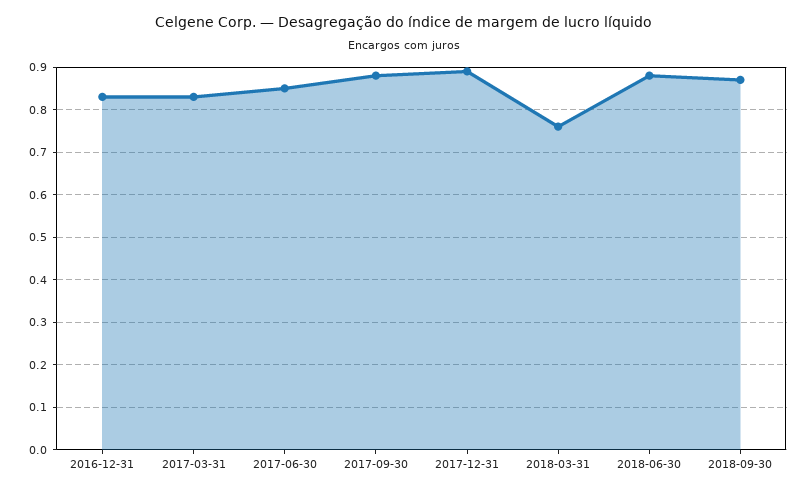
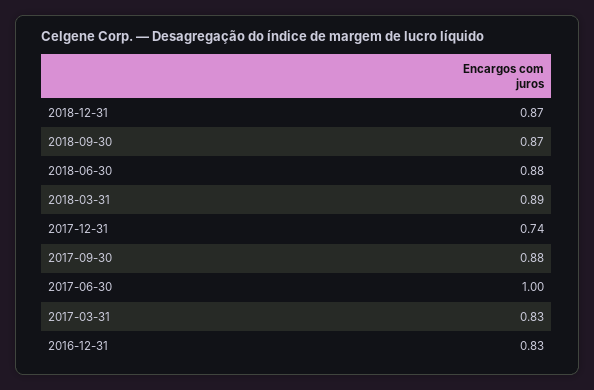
2017-06-30: 0.85 -> 1
2017-12-31: 0.9 -> 0.74
2018-03-31: 0.75 -> 0.89
2018-12-31: none -> 0.87

